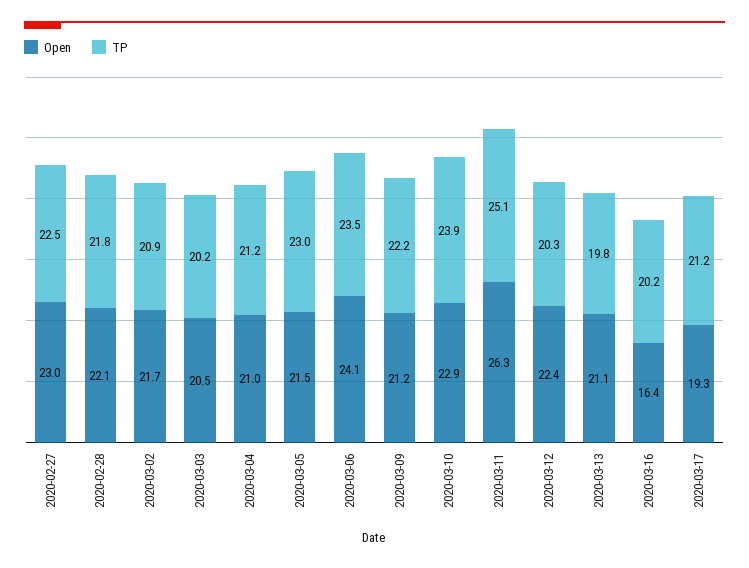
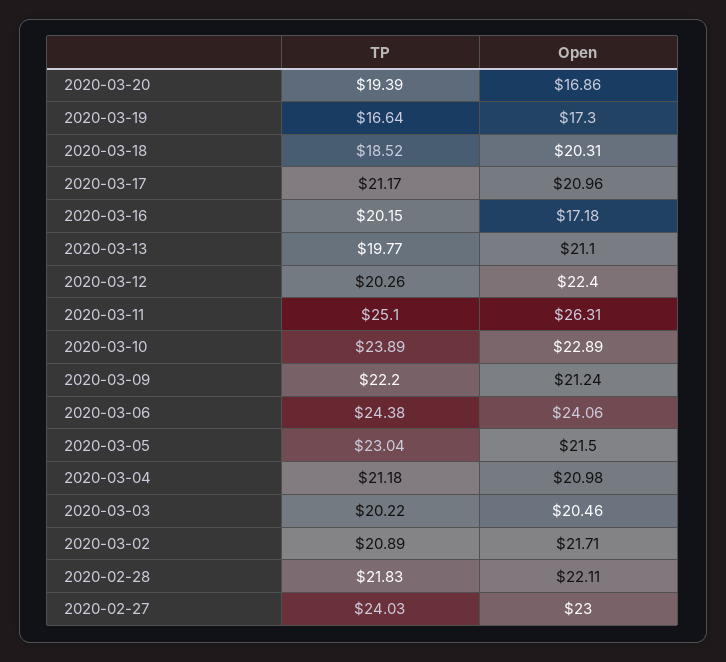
TP, 2020-02-27: 22.5 -> 24.03
TP, 2020-03-06: 23.5 -> 24.38
Open, 2020-03-16: 16.4 -> 17.18
Open, 2020-03-17: 19.3 -> 20.96
TP, 2020-03-20: none -> 19.39
Open, 2020-03-20: none -> 16.86
TP, 2020-03-19: none -> 16.64
Open, 2020-03-19: none -> 17.3
TP, 2020-03-18: none -> 18.52
Open, 2020-03-18: none -> 20.31

